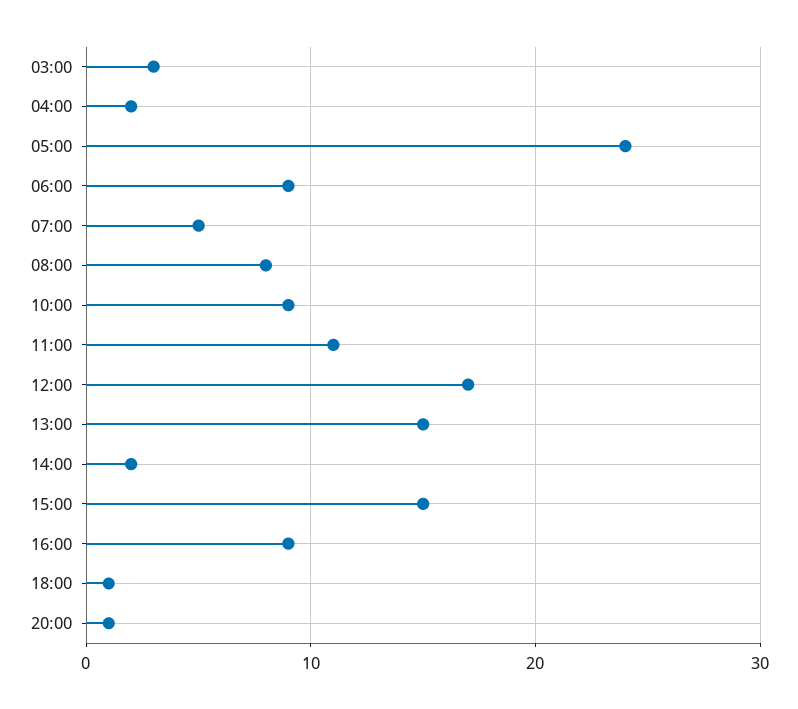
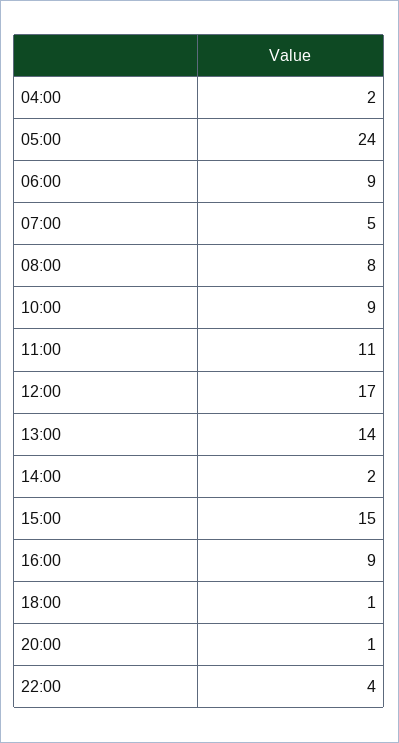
03:00: 3 -> none
13:00: 15 -> 14
22:00: none -> 4

